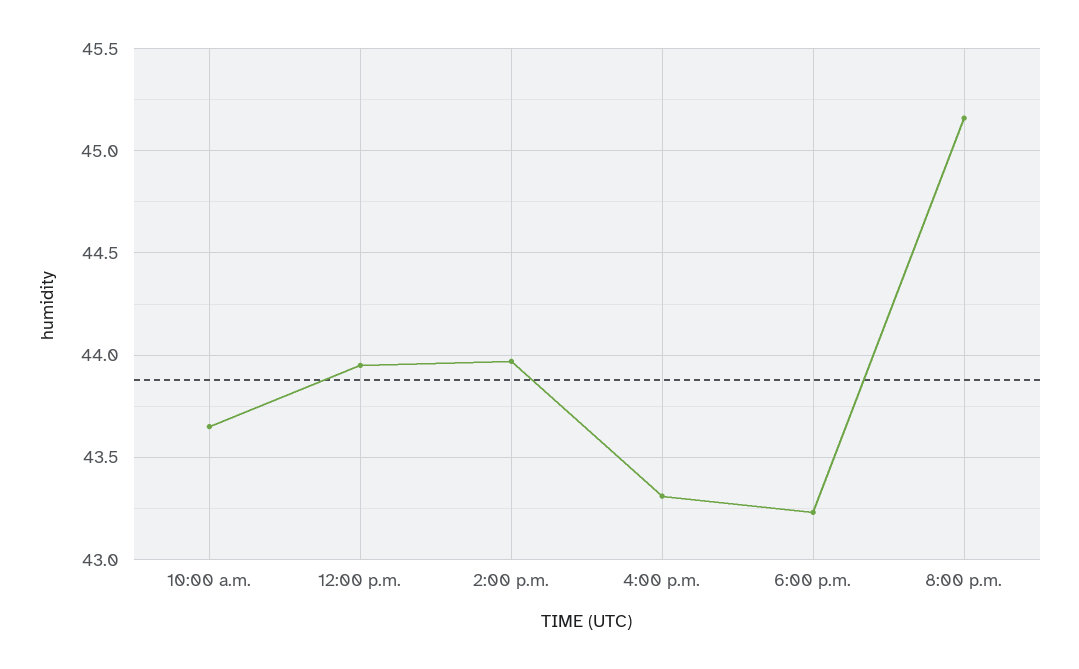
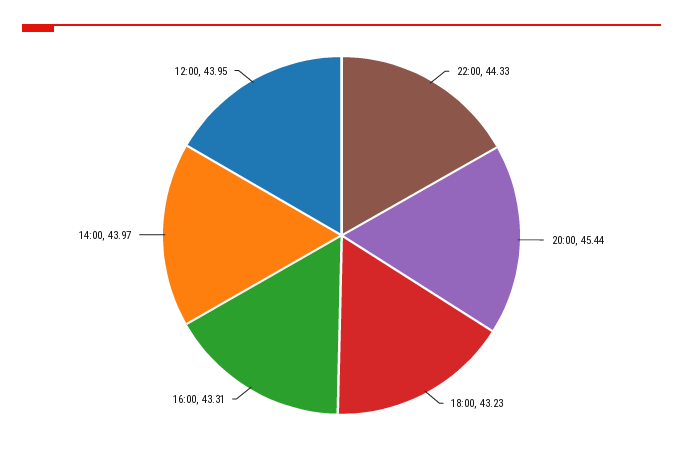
10:00 a.m.: 43.65 -> none
8:00 p.m.: 45.15 -> 45.44
22:00: none -> 44.33

